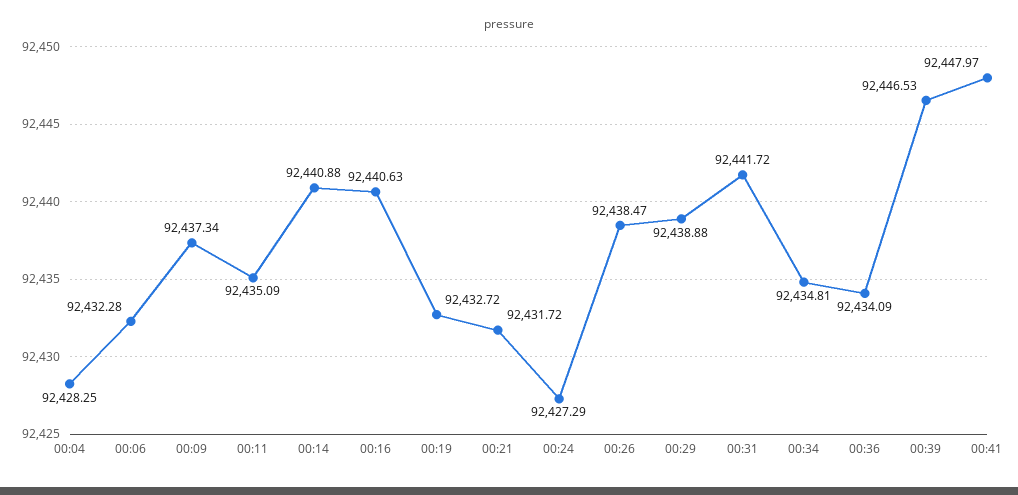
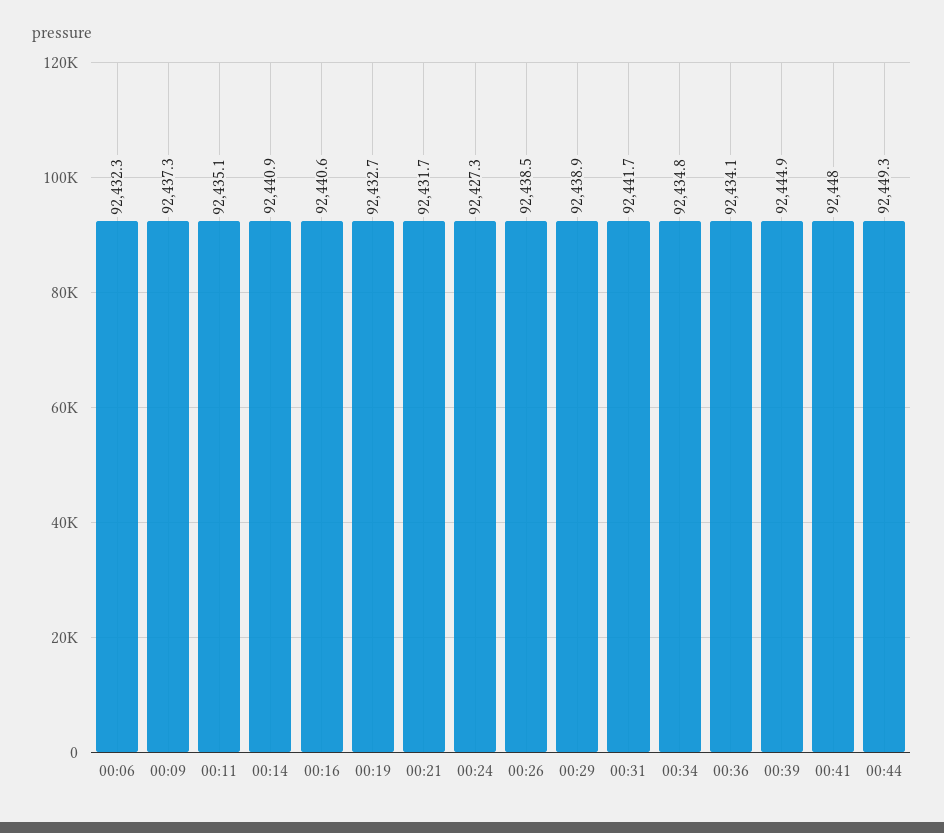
00:04: 92428.25 -> none
00:39: 92446.53 -> 92444.9
00:44: none -> 92449.3

